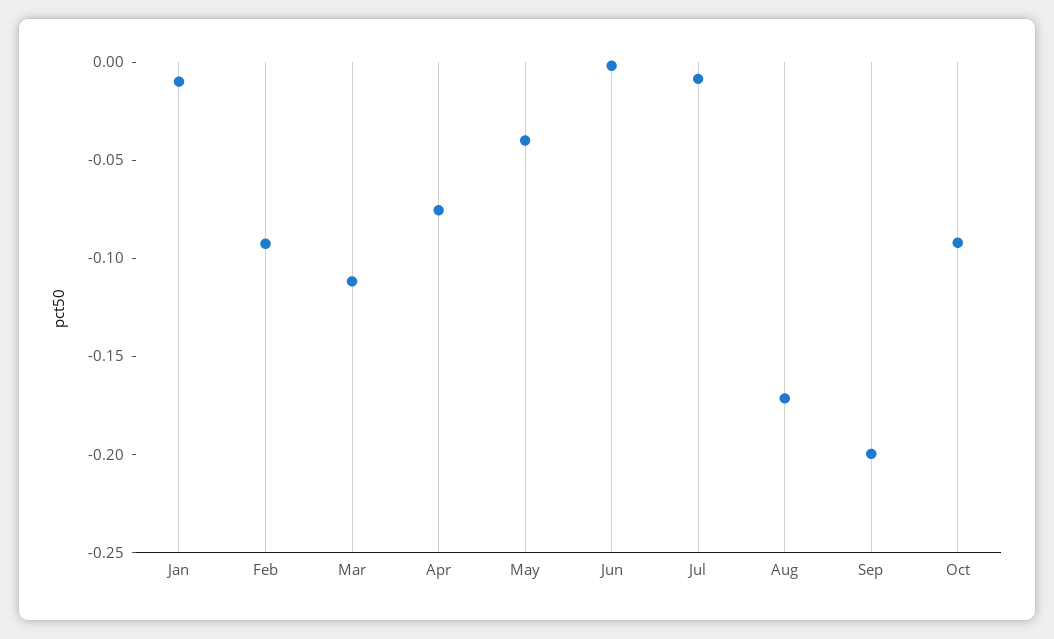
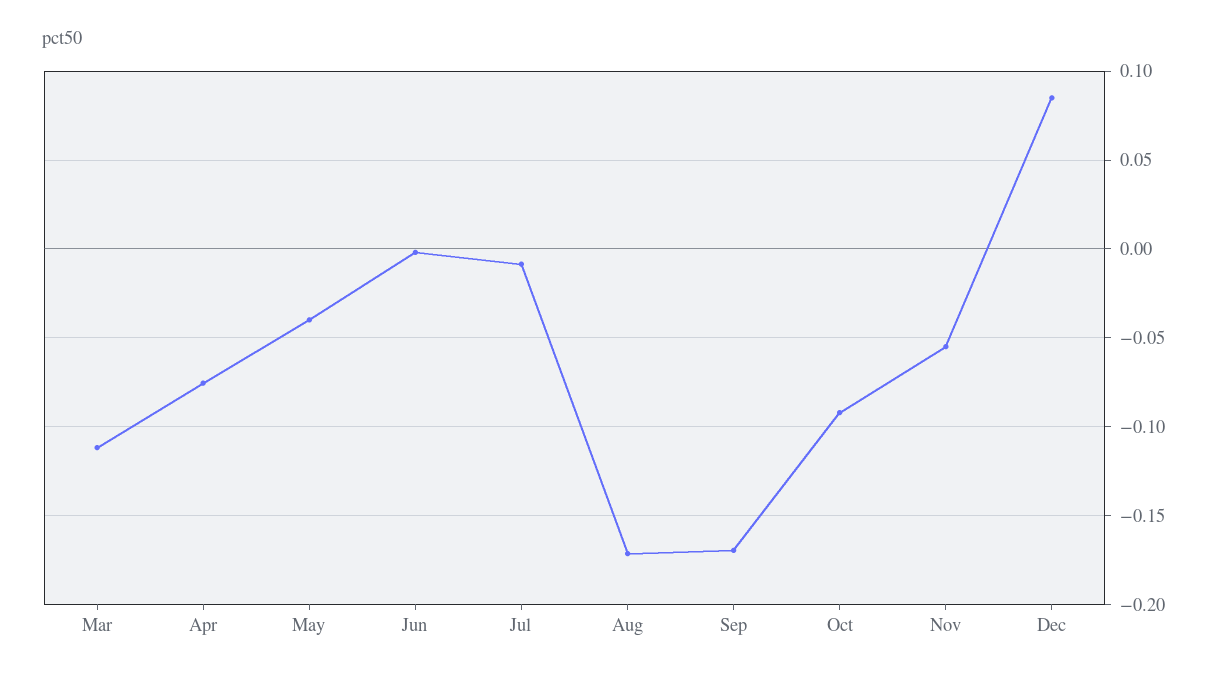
Jan: -0.01 -> none
Feb: -0.09 -> none
Sep: -0.2 -> -0.17
Nov: none -> -0.055
Dec: none -> 0.085

